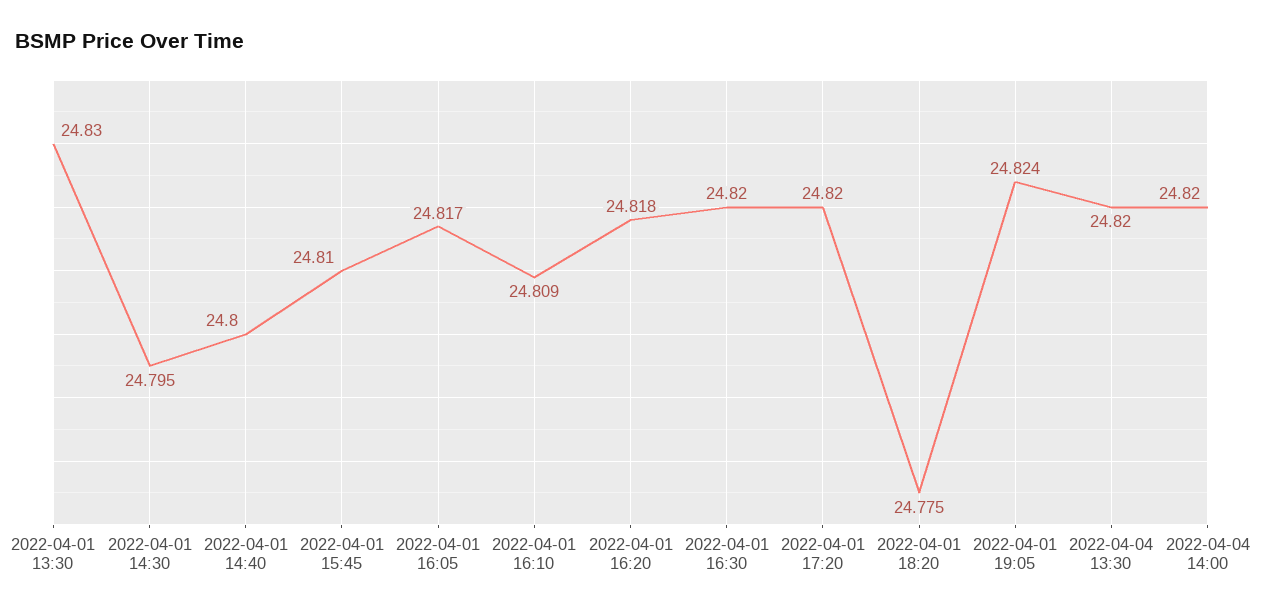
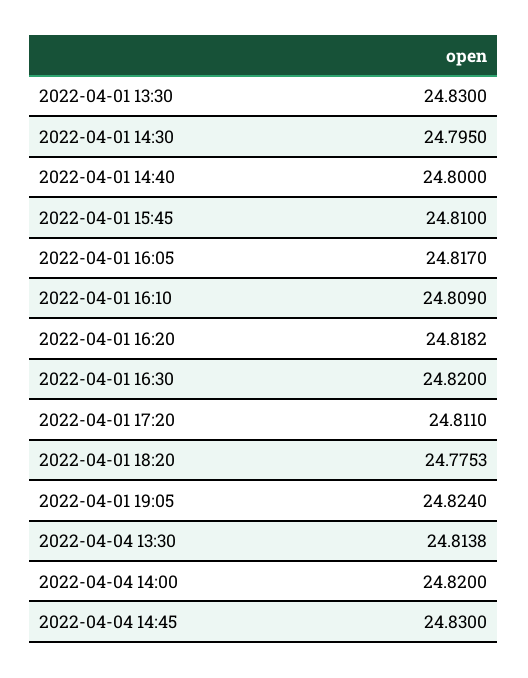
2022-04-01 17:20: 24.82 -> 24.811
2022-04-04 13:30: 24.82 -> 24.8138
2022-04-04 14:45: none -> 24.83

